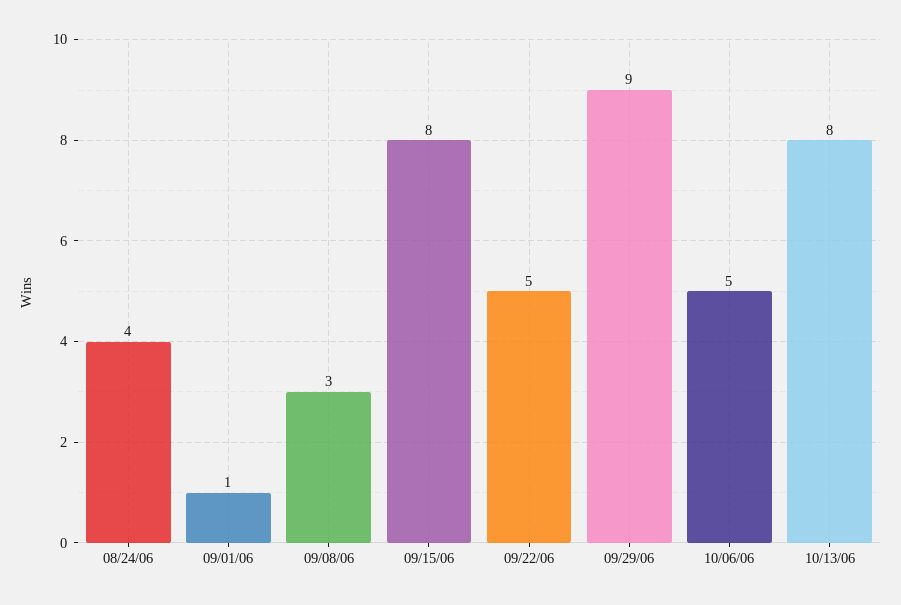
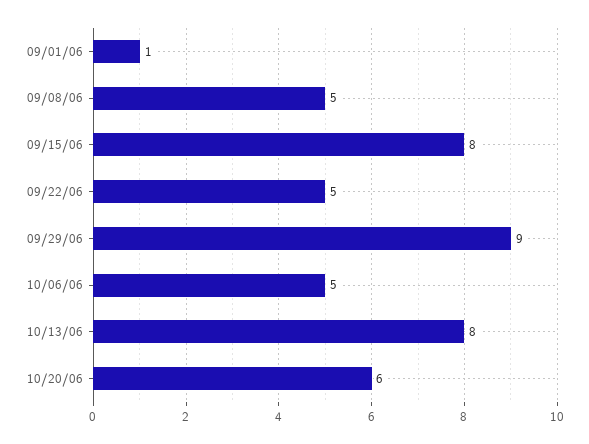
08/24/06: 4 -> none
09/08/06: 3 -> 5
10/20/06: none -> 6

